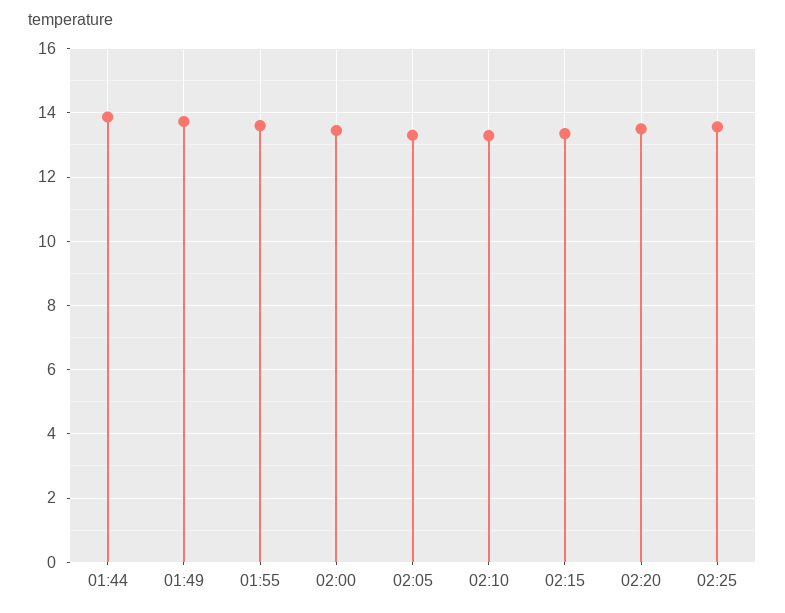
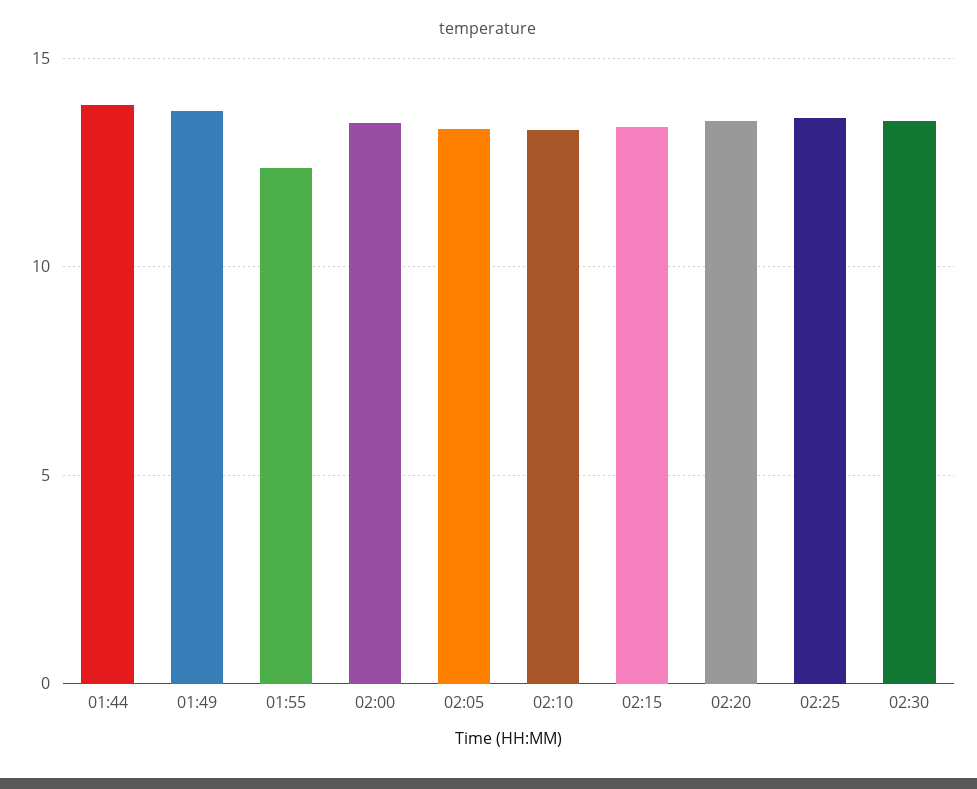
01:55: 13.6 -> 12.5
02:30: none -> 13.5

